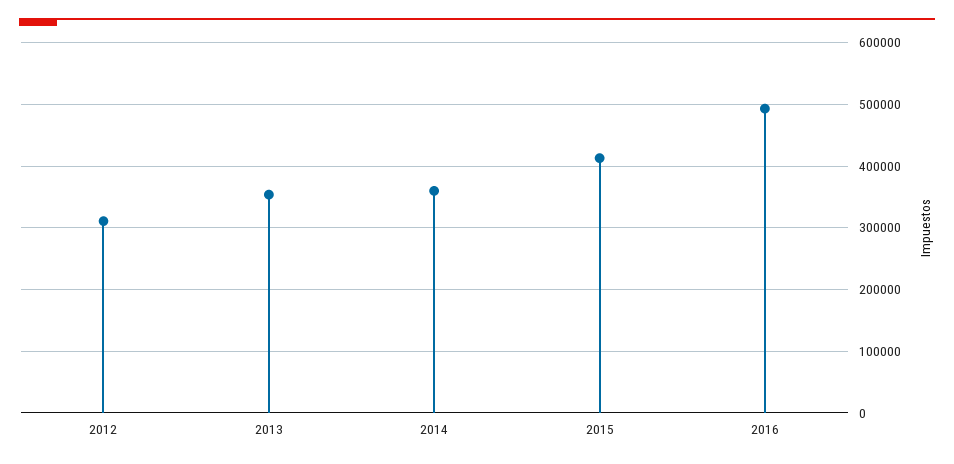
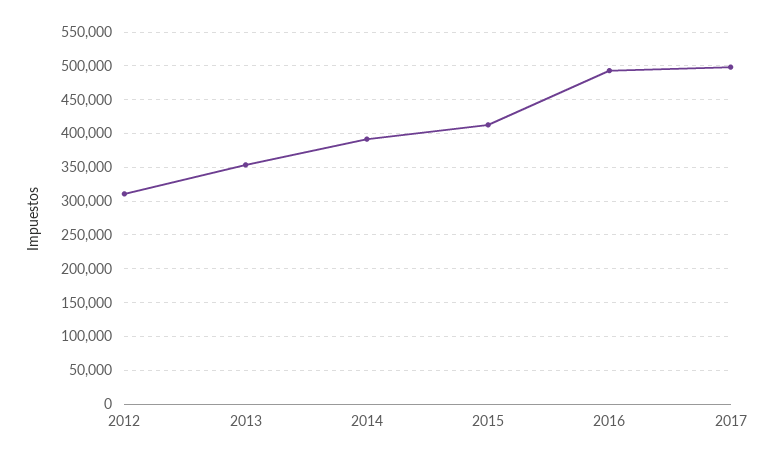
2014: 360000 -> 390000
2017: none -> 500000

